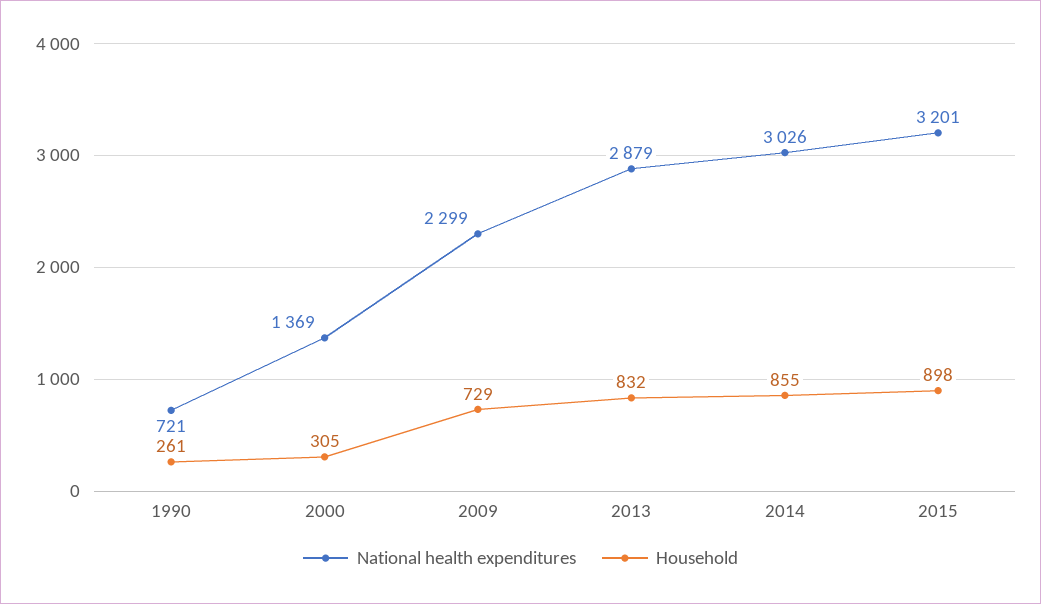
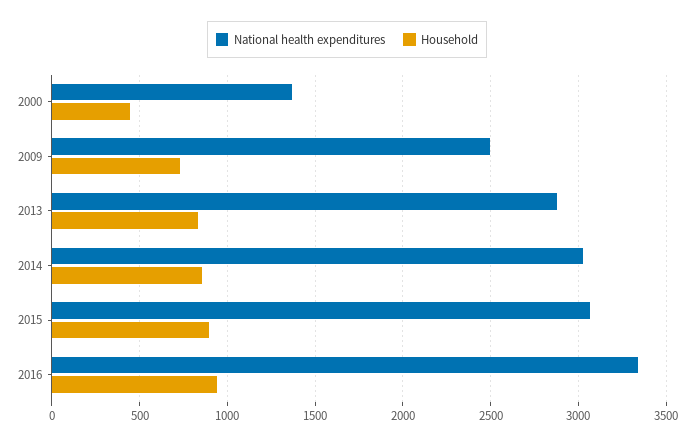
National health expenditures, 1990: 721 -> none
Household, 1990: 261 -> none
Household, 2000: 305 -> 450
National health expenditures, 2009: 2299 -> 2500
National health expenditures, 2015: 3201 -> 3050
National health expenditures, 2016: none -> 3350
Household, 2016: none -> 950

